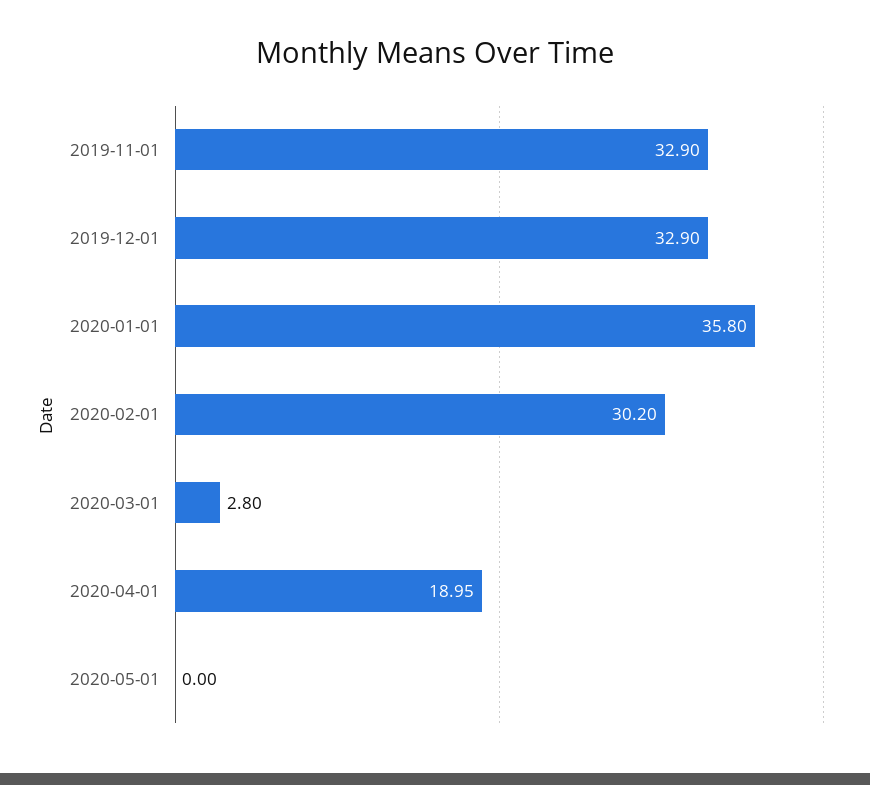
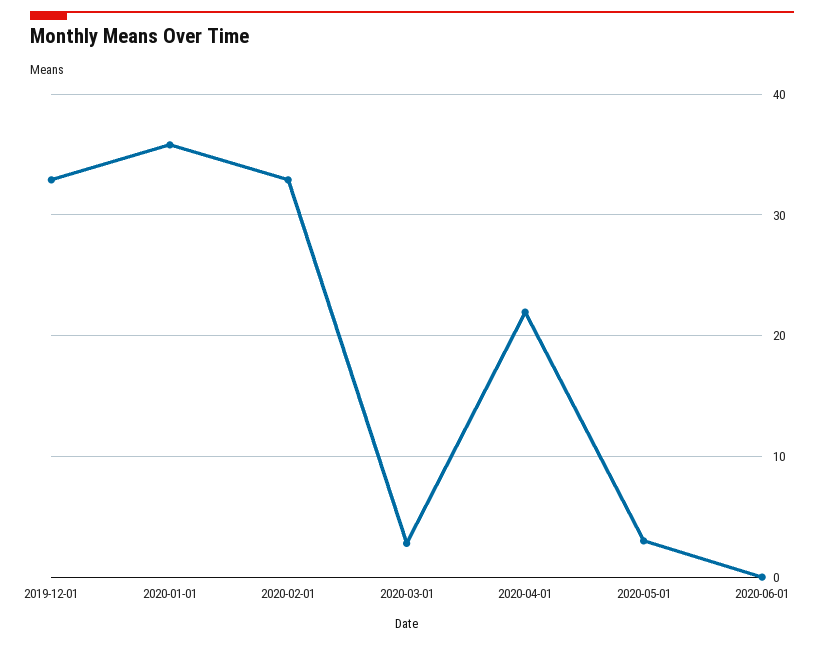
2019-11-01: 32.9 -> none
2020-02-01: 30.2 -> 33
2020-04-01: 18.95 -> 22
2020-05-01: 0 -> 3
2020-06-01: none -> 0

